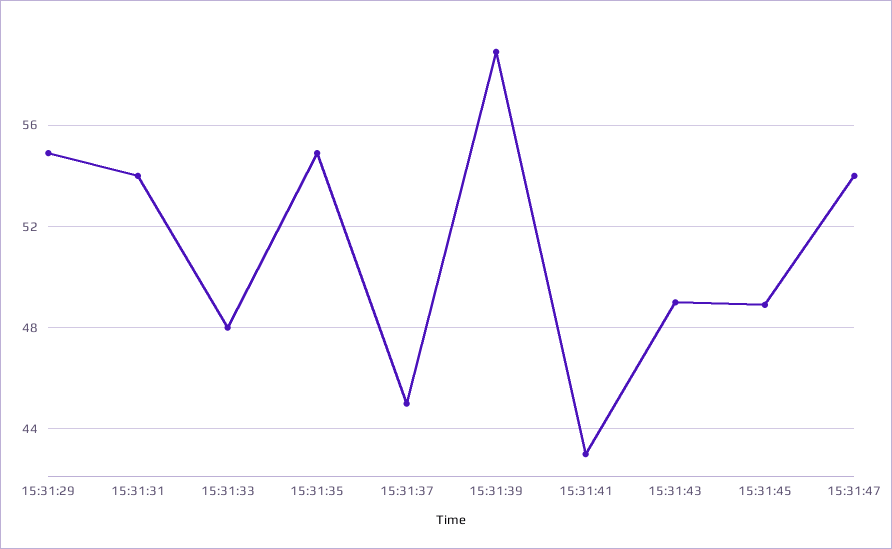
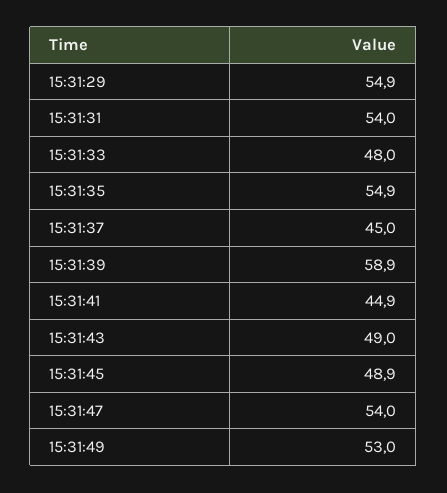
15:31:41: 43 -> 44.9
15:31:49: none -> 53

